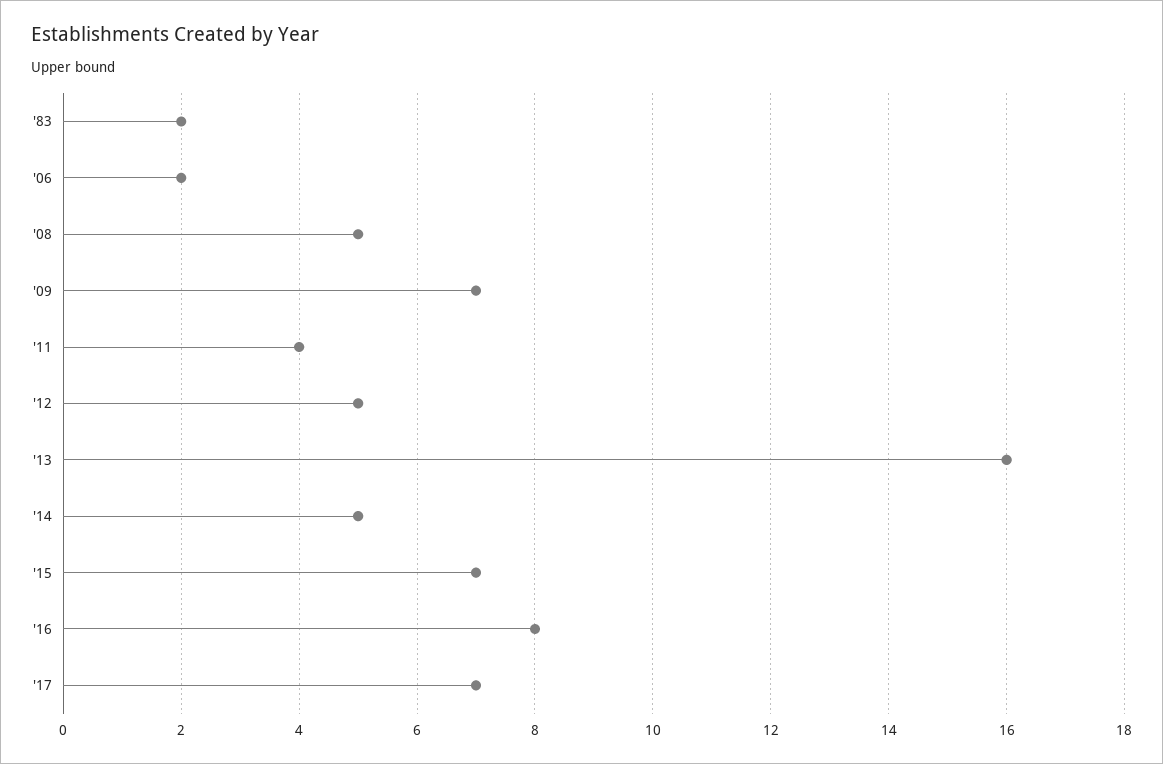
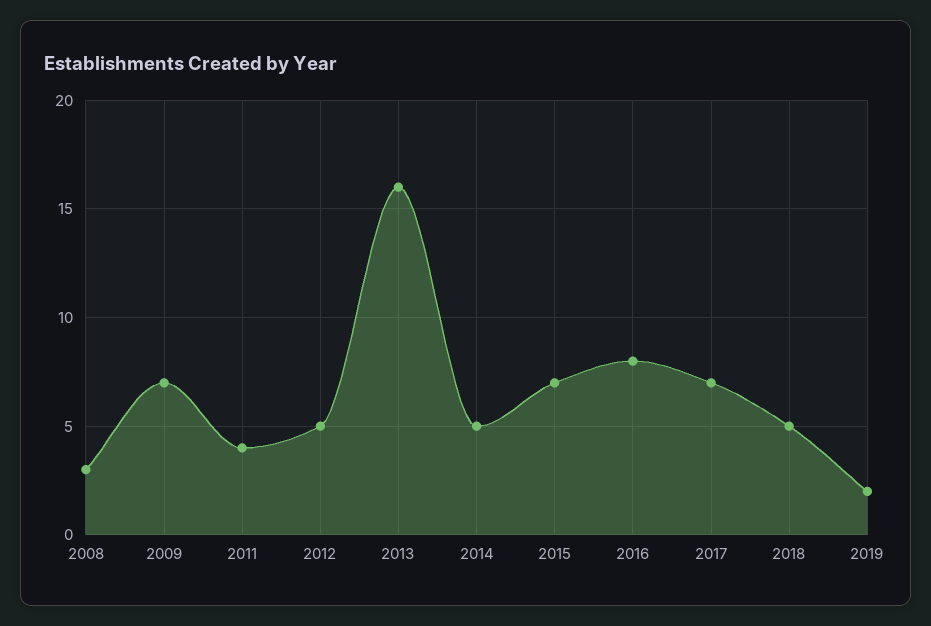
'83: 2 -> none
'06: 2 -> none
'08: 5 -> 3
2018: none -> 5
2019: none -> 2

